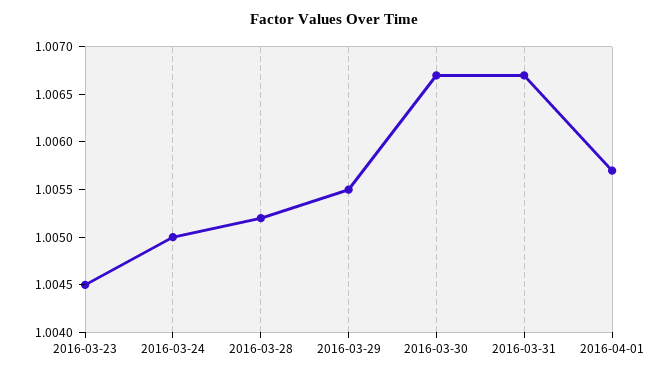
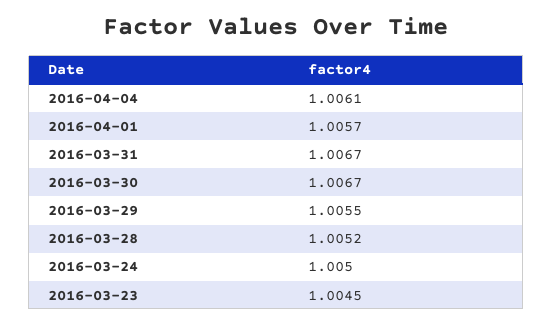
2016-04-04: none -> 1.0061

